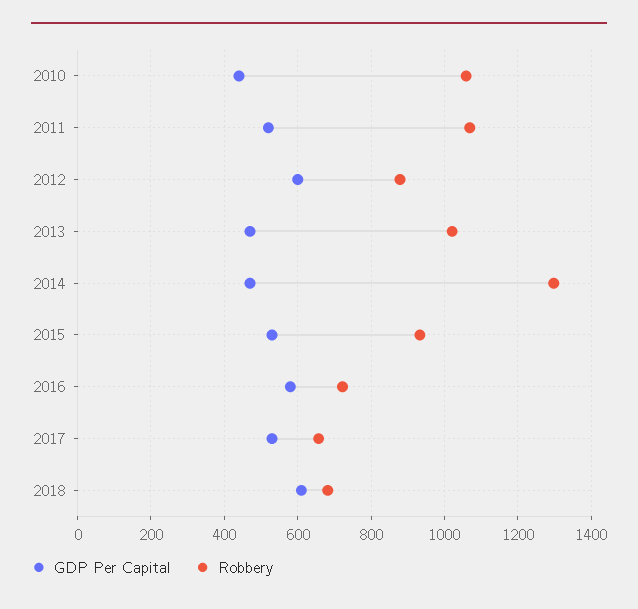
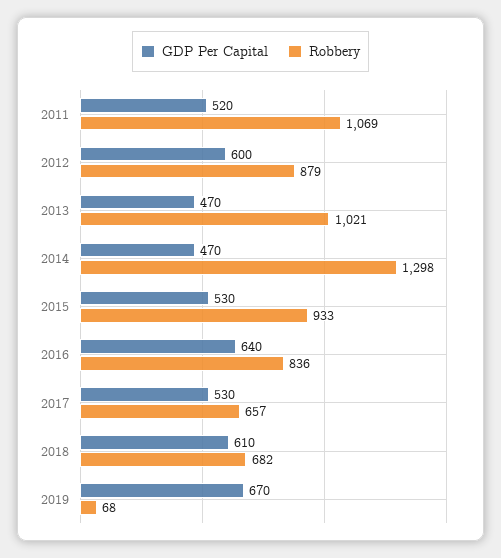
GDP Per Capital, 2010: 440 -> none
Robbery, 2010: 1060 -> none
GDP Per Capital, 2016: 580 -> 640
Robbery, 2016: 720 -> 836
GDP Per Capital, 2019: none -> 670
Robbery, 2019: none -> 68

